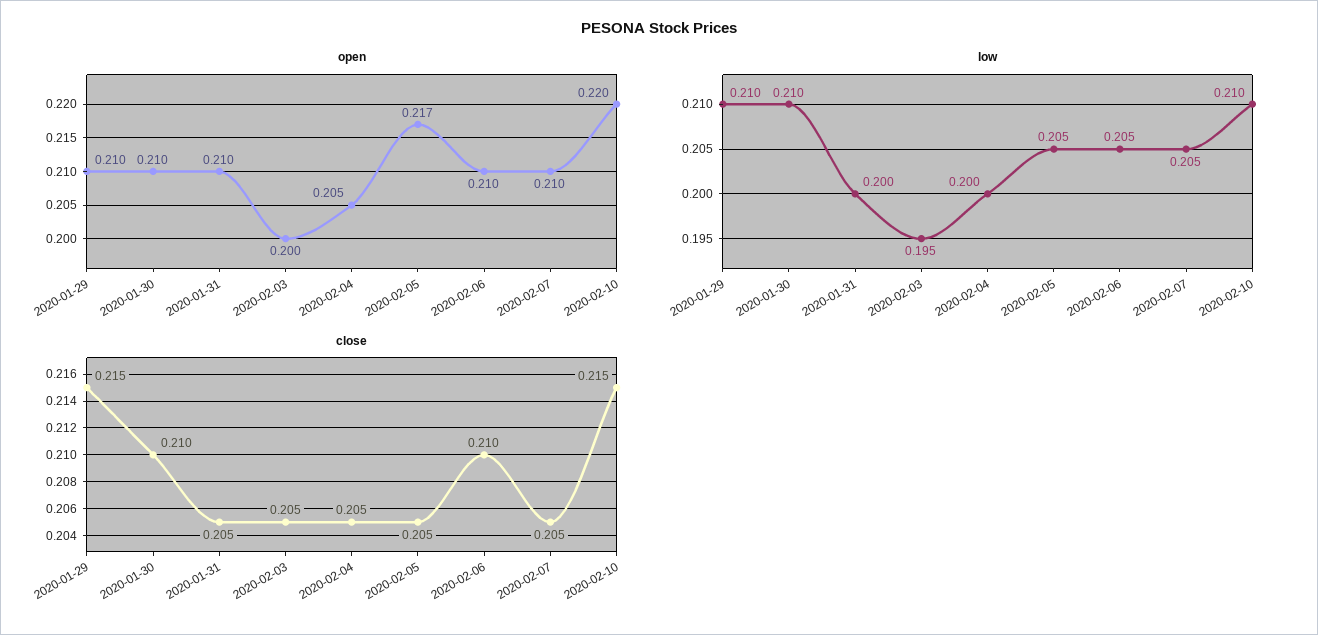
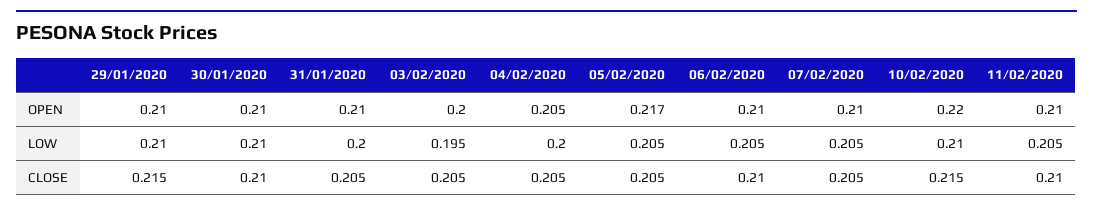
open, 11/02/2020: none -> 0.21
low, 11/02/2020: none -> 0.205
close, 11/02/2020: none -> 0.21

